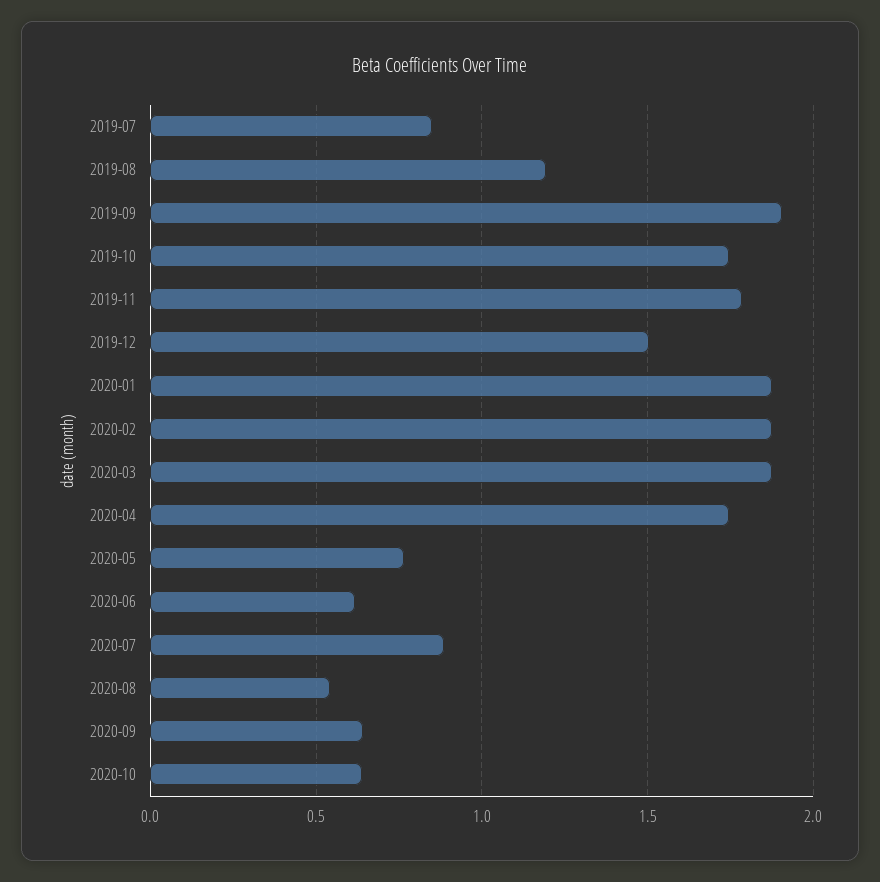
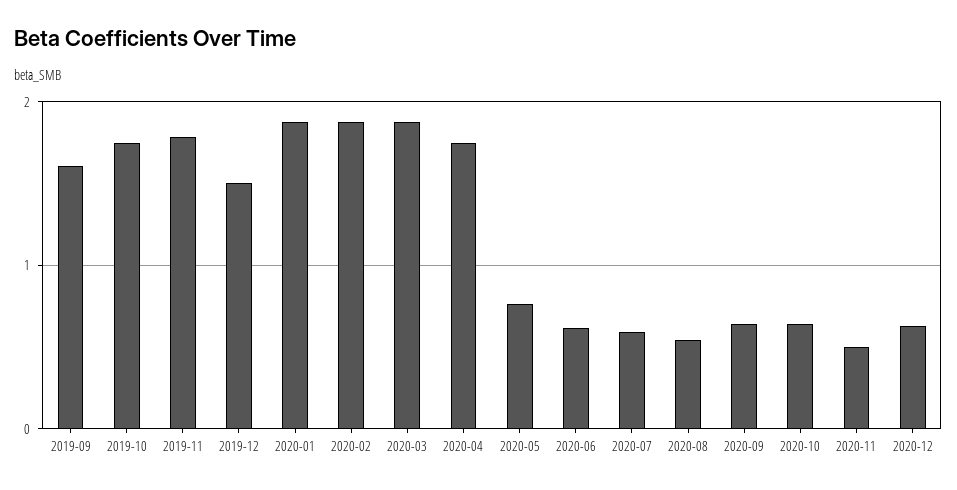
2019-07: 0.85 -> none
2019-08: 1.2 -> none
2019-09: 1.9 -> 1.6
2020-07: 0.9 -> 0.6
2020-11: none -> 0.5
2020-12: none -> 0.6

